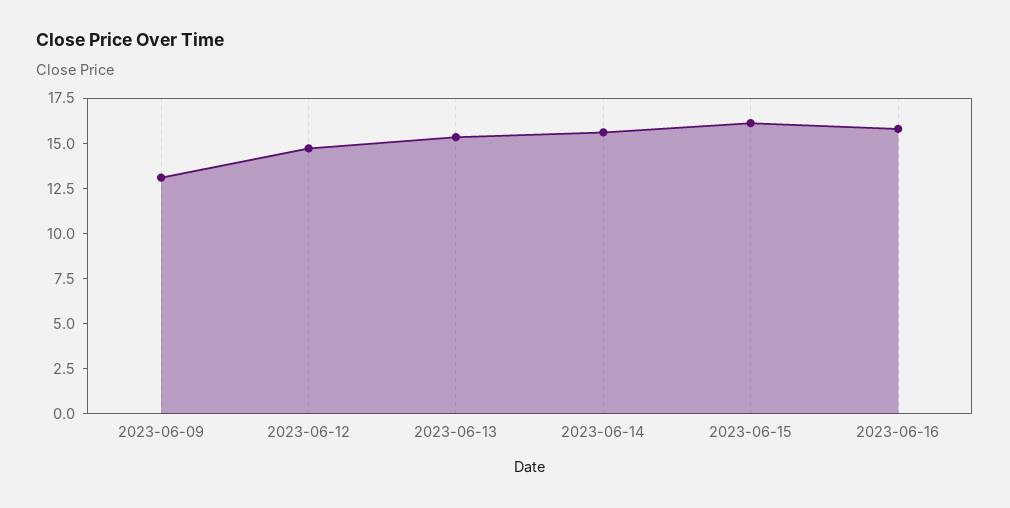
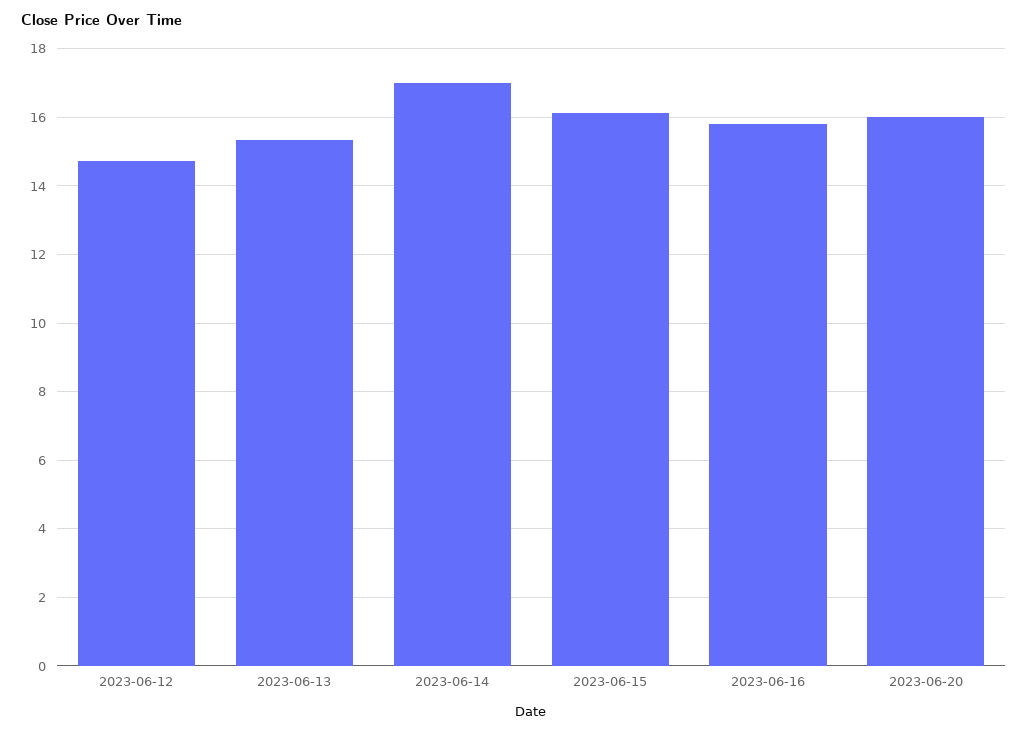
2023-06-09: 13 -> none
2023-06-14: 15.5 -> 17
2023-06-20: none -> 16

